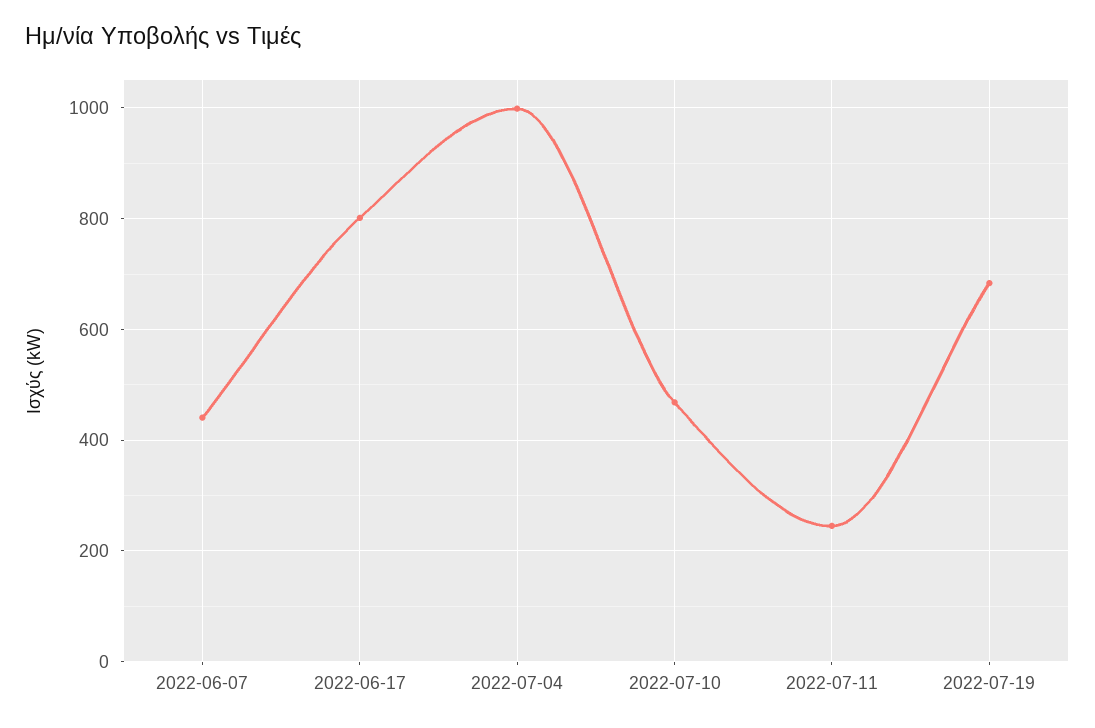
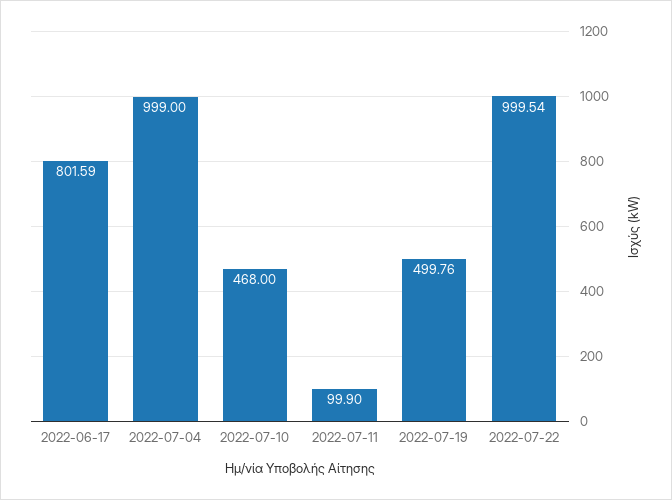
2022-06-07: 440 -> none
2022-07-11: 240 -> 99.9
2022-07-19: 680 -> 499.76
2022-07-22: none -> 999.54

